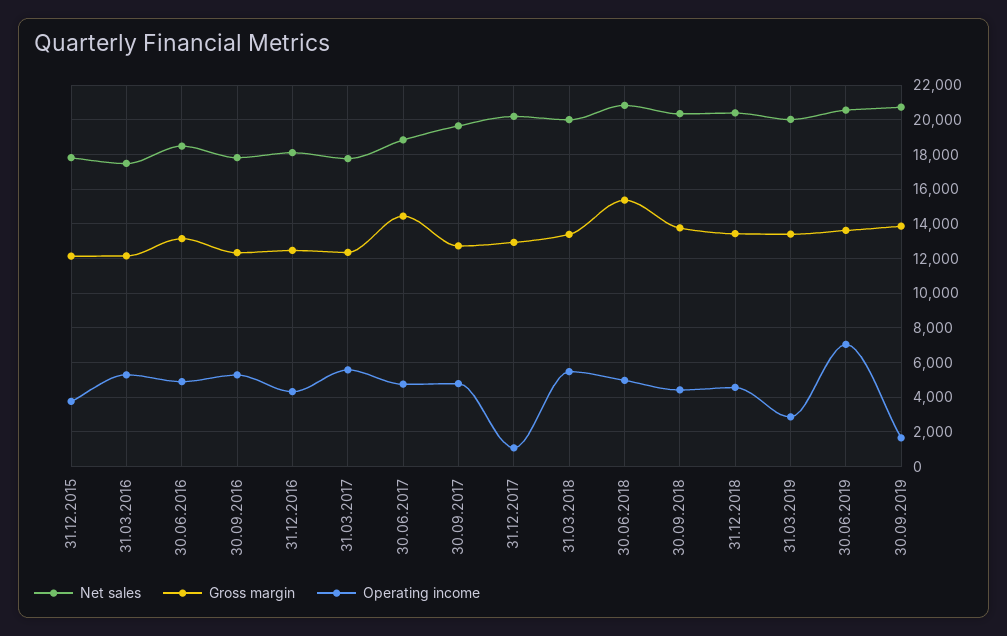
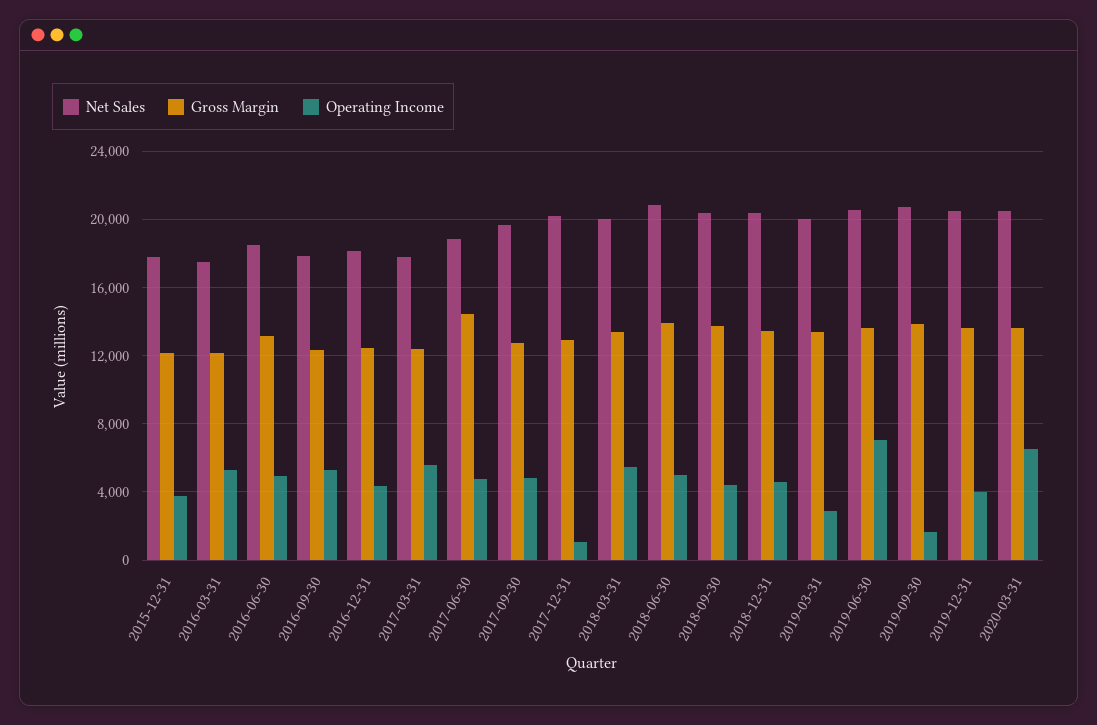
Gross margin, 30.06.2018: 15500 -> 14000
Net sales, 2019-12-31: none -> 20500
Gross margin, 2019-12-31: none -> 13500
Operating income, 2019-12-31: none -> 4000
Net sales, 2020-03-31: none -> 20500
Gross margin, 2020-03-31: none -> 13500
Operating income, 2020-03-31: none -> 6500

